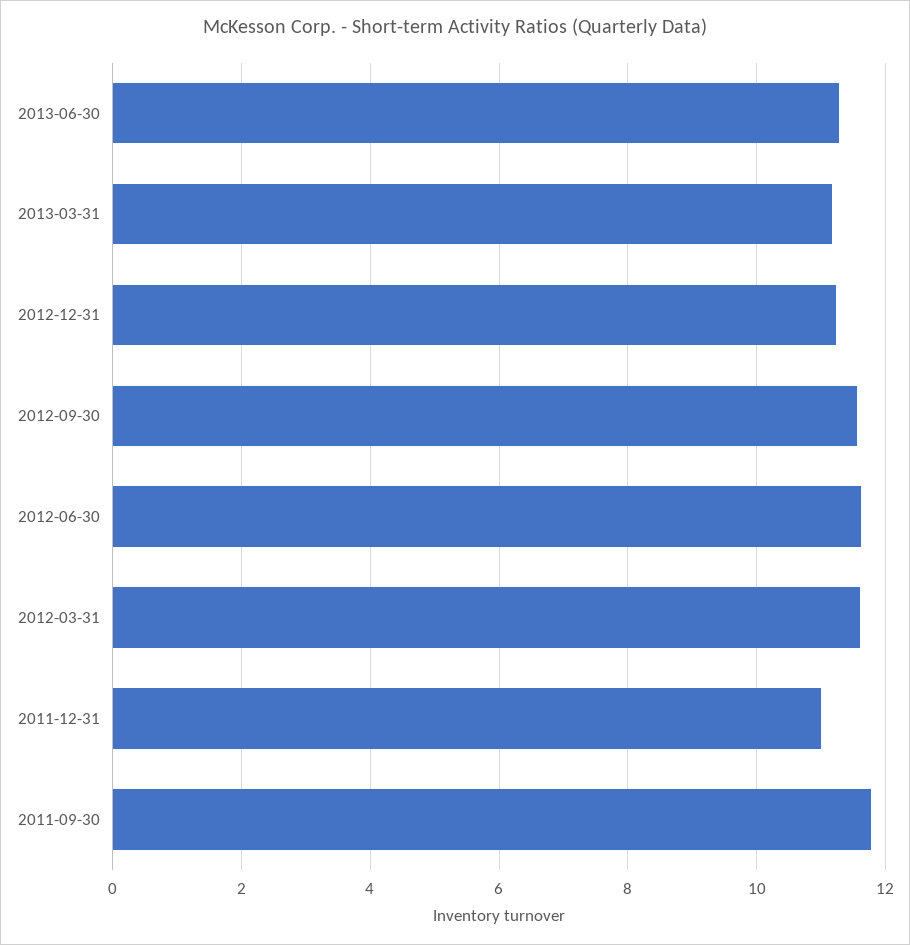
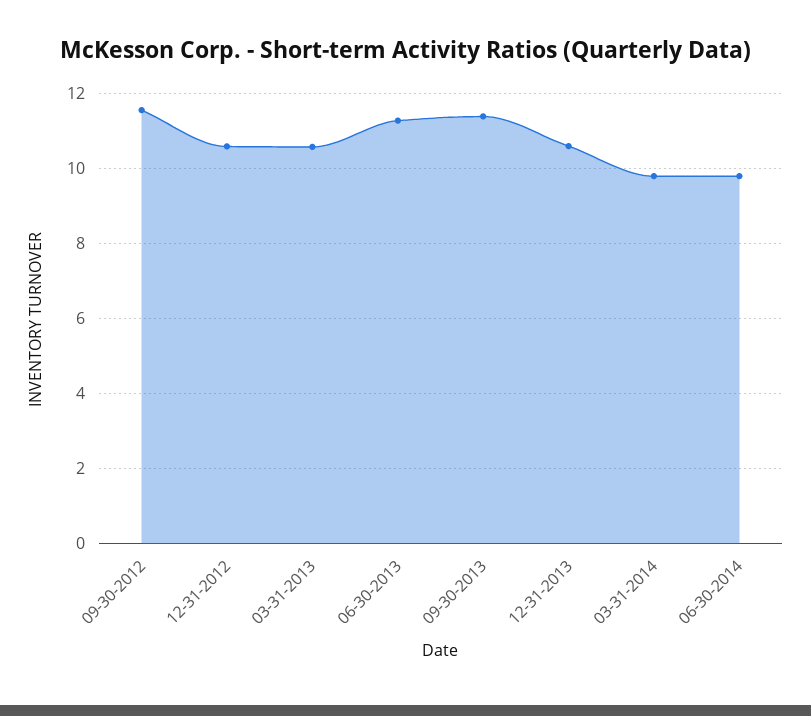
2013-03-31: 11.2 -> 10.6
2012-12-31: 11.2 -> 10.6
2012-06-30: 11.6 -> none
2012-03-31: 11.6 -> none
2011-12-31: 11 -> none
2011-09-30: 11.8 -> none
09-30-2013: none -> 11.4
12-31-2013: none -> 10.6
03-31-2014: none -> 9.8
06-30-2014: none -> 9.8

